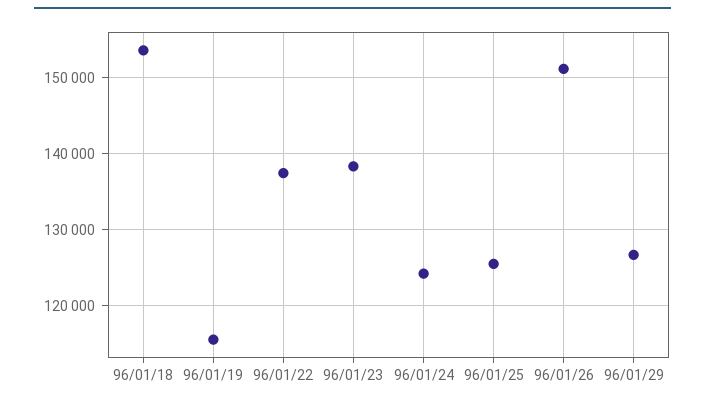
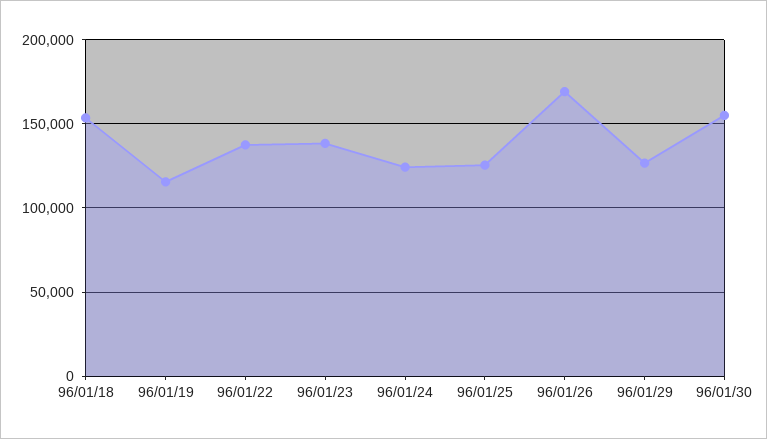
96/01/26: 151000 -> 170000
96/01/30: none -> 155000

